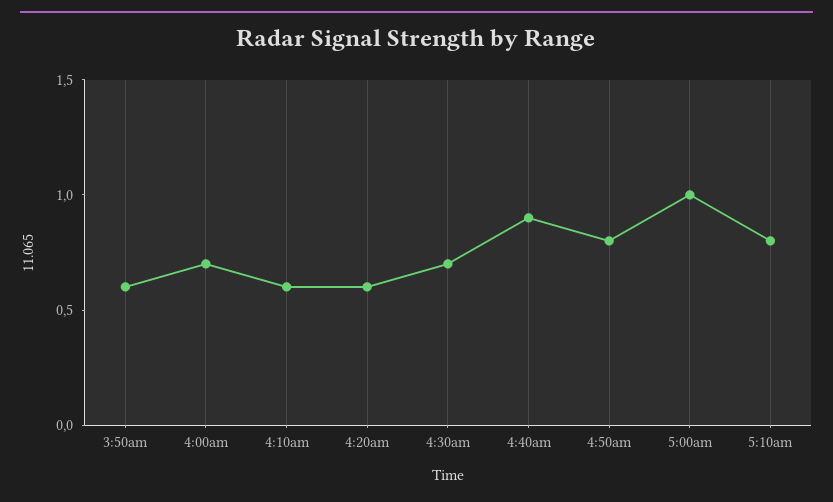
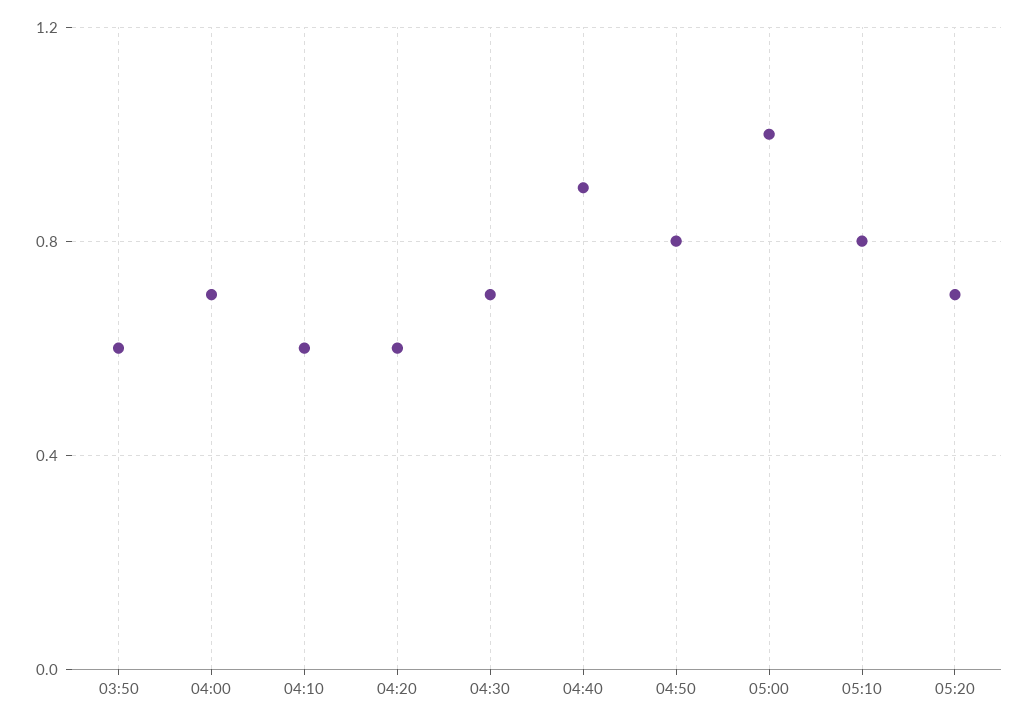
05:20: none -> 0.7

